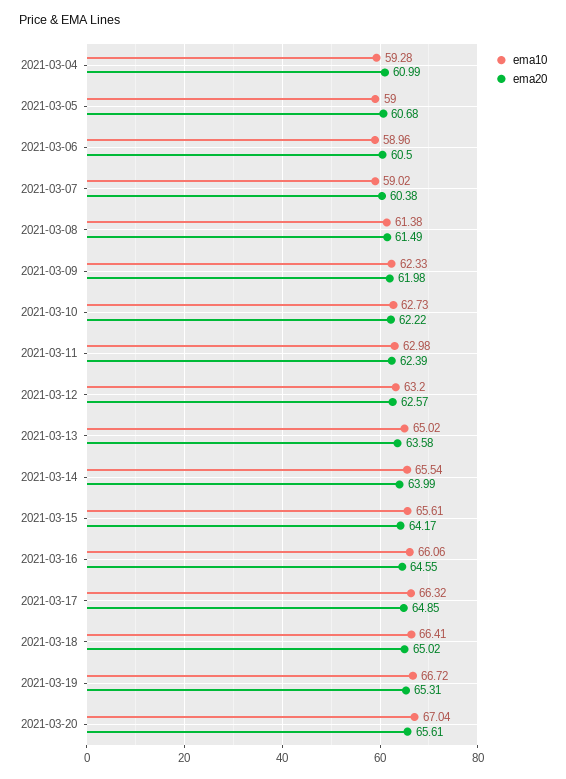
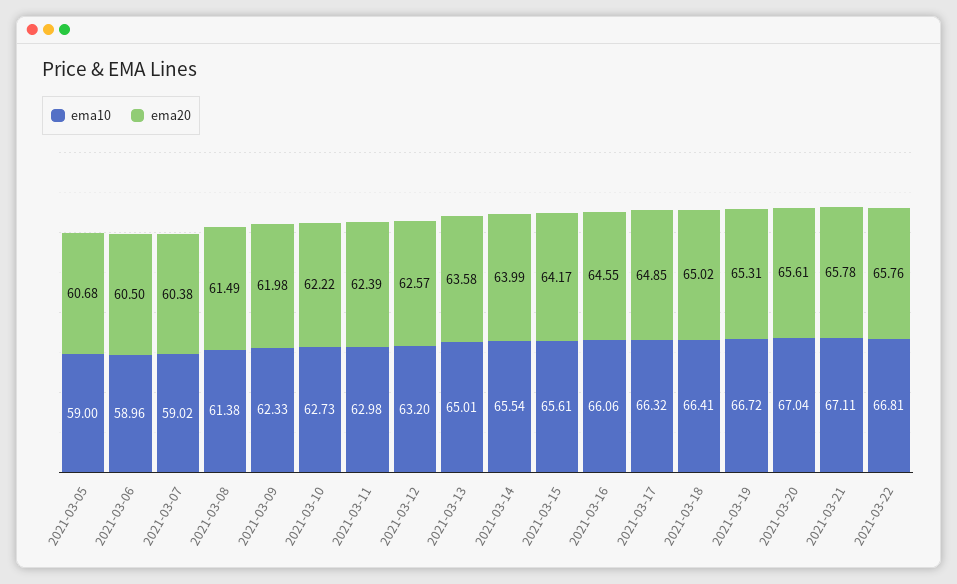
ema10, 2021-03-04: 59.28 -> none
ema20, 2021-03-04: 60.99 -> none
ema10, 2021-03-13: 65.02 -> 65.01
ema10, 2021-03-21: none -> 67.11
ema20, 2021-03-21: none -> 65.78
ema10, 2021-03-22: none -> 66.81
ema20, 2021-03-22: none -> 65.76

